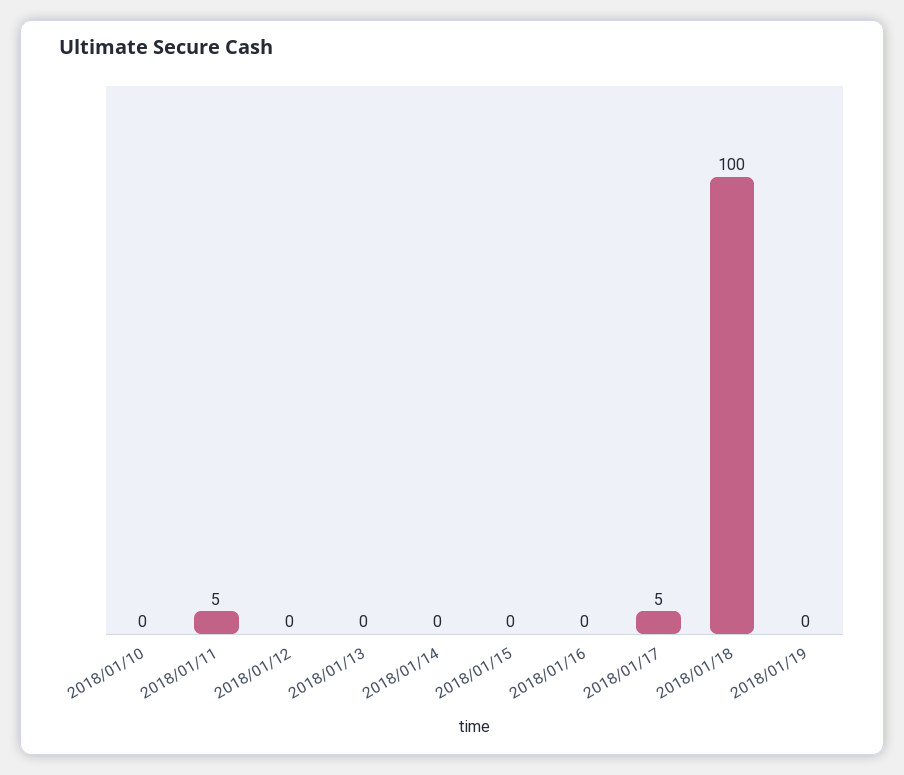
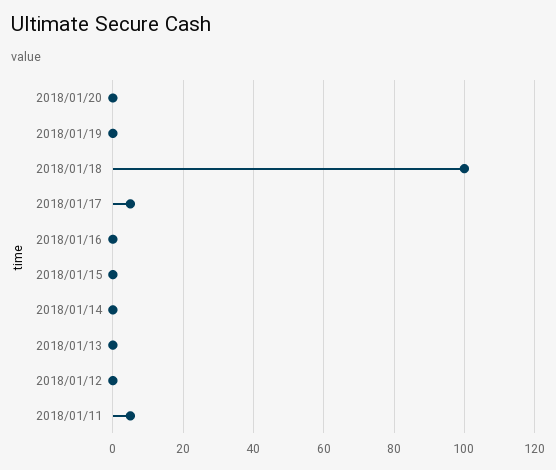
2018/01/10: 0 -> none
2018/01/20: none -> 0

